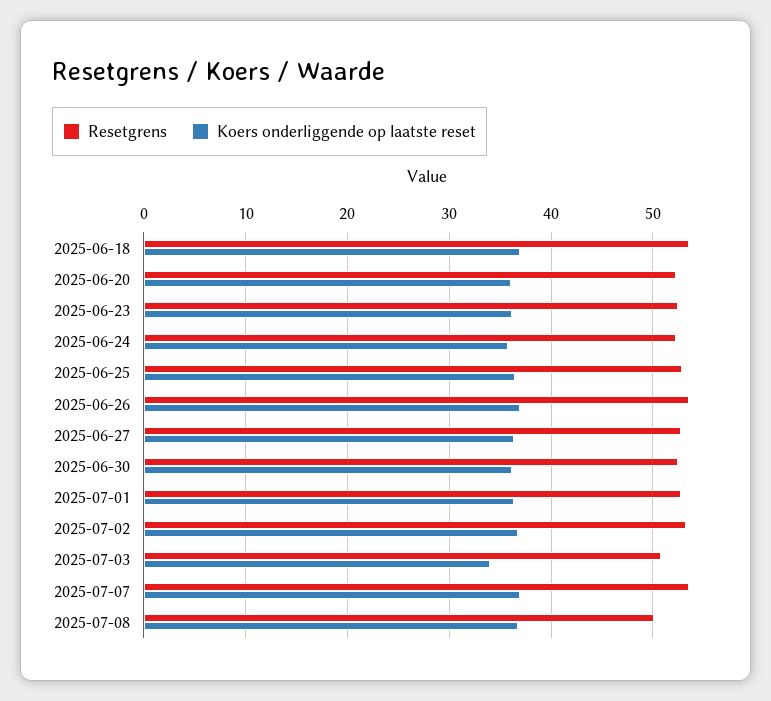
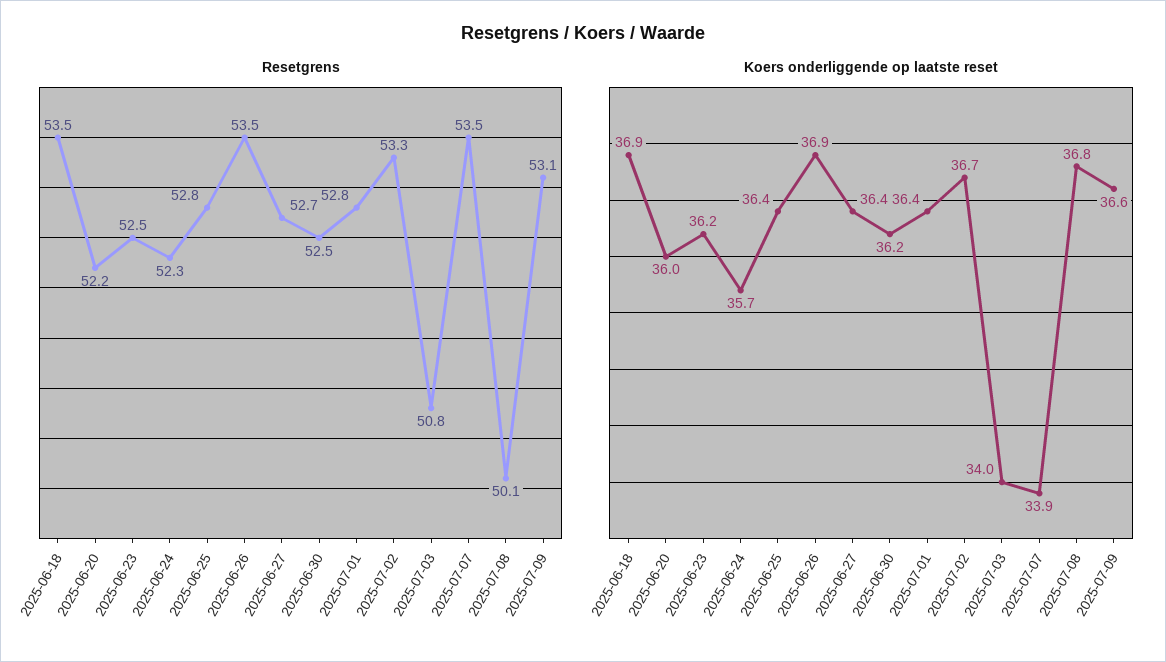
Koers onderliggende op laatste reset, 2025-07-07: 37 -> 33.9
Resetgrens, 2025-07-09: none -> 53.1
Koers onderliggende op laatste reset, 2025-07-09: none -> 36.6

